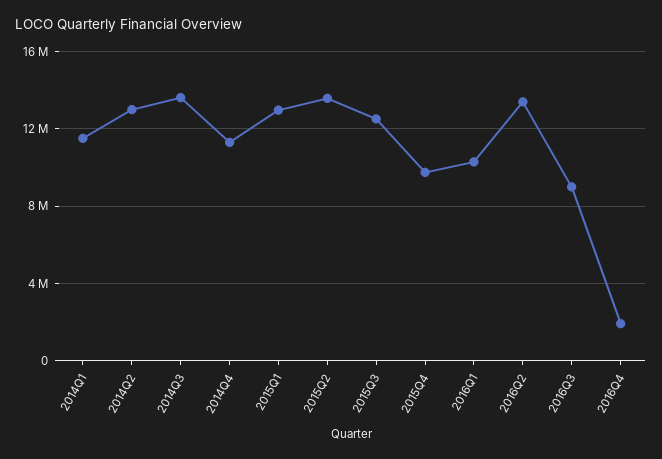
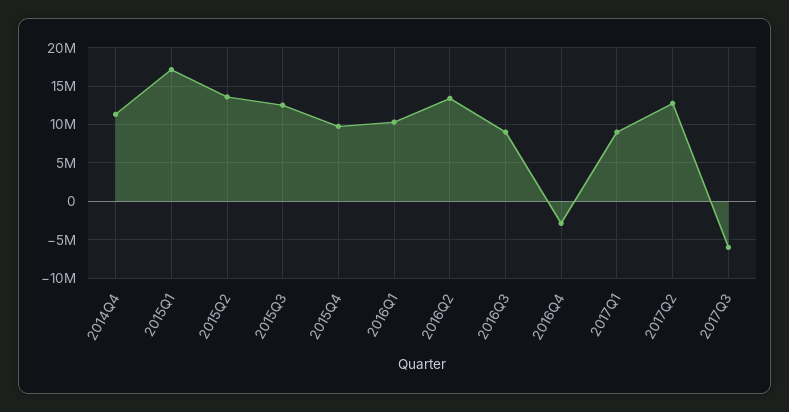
2014Q1: 11500000 -> none
2014Q2: 13000000 -> none
2014Q3: 13500000 -> none
2015Q1: 13000000 -> 17000000
2016Q4: 2000000 -> -3000000
2017Q1: none -> 9000000
2017Q2: none -> 13000000
2017Q3: none -> -6000000

